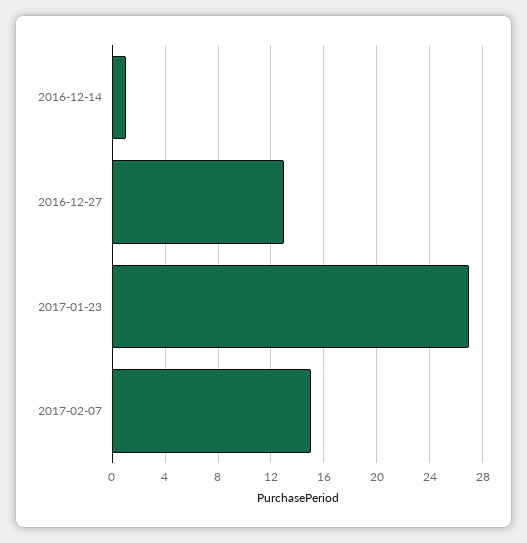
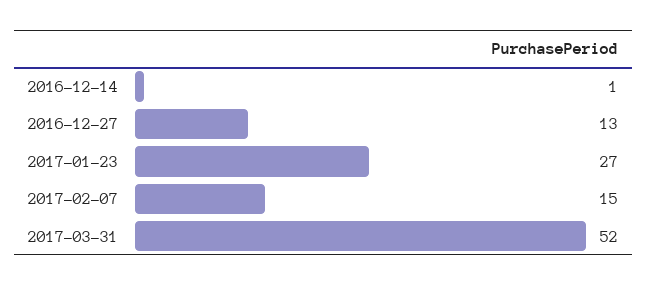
2017-03-31: none -> 52

